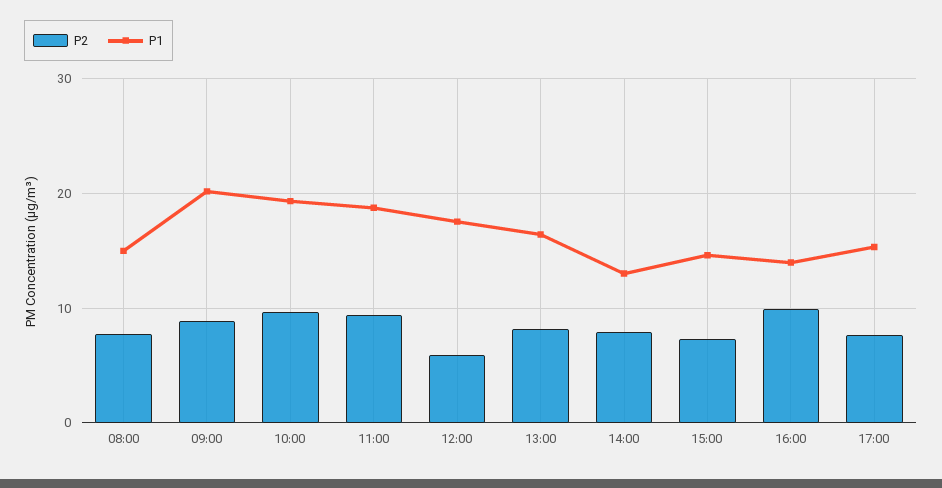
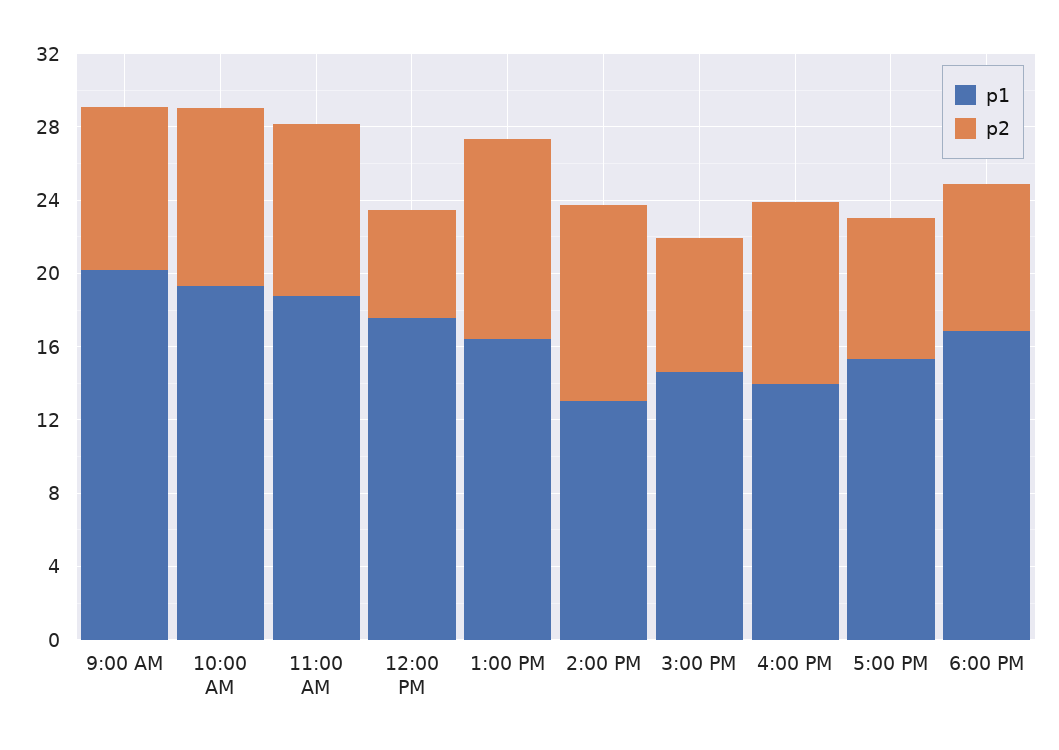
P2, 08:00: 8 -> none
P1, 08:00: 15 -> none
P2, 13:00: 8 -> 11
P2, 14:00: 8 -> 11
P1, 6:00 PM: none -> 17
P2, 6:00 PM: none -> 8

